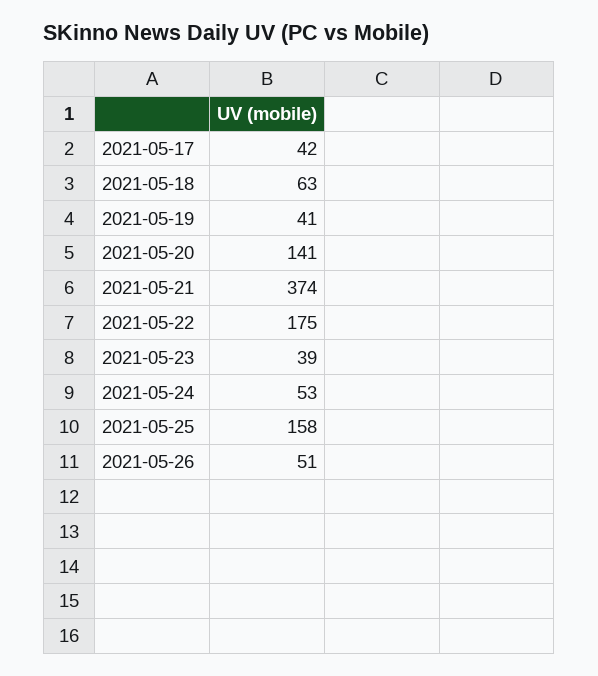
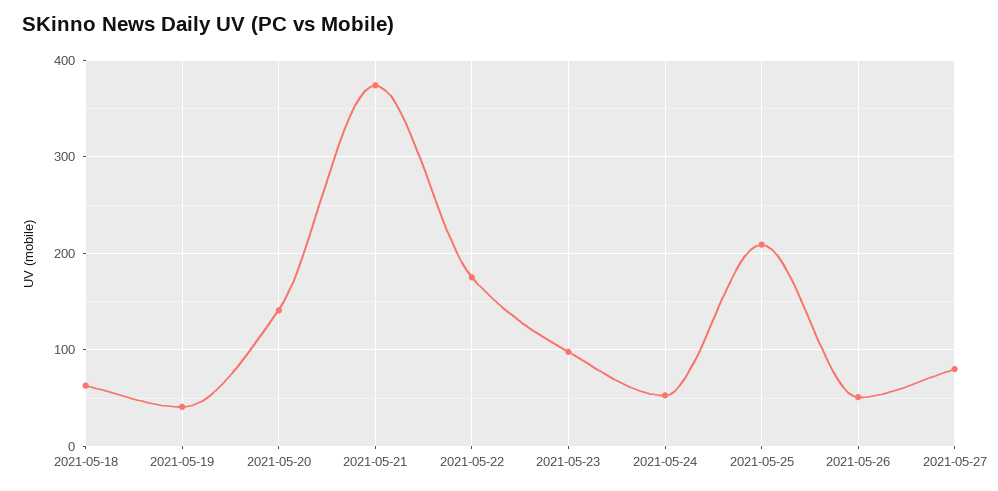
2021-05-17: 42 -> none
2021-05-23: 39 -> 100
2021-05-25: 158 -> 210
2021-05-27: none -> 80

